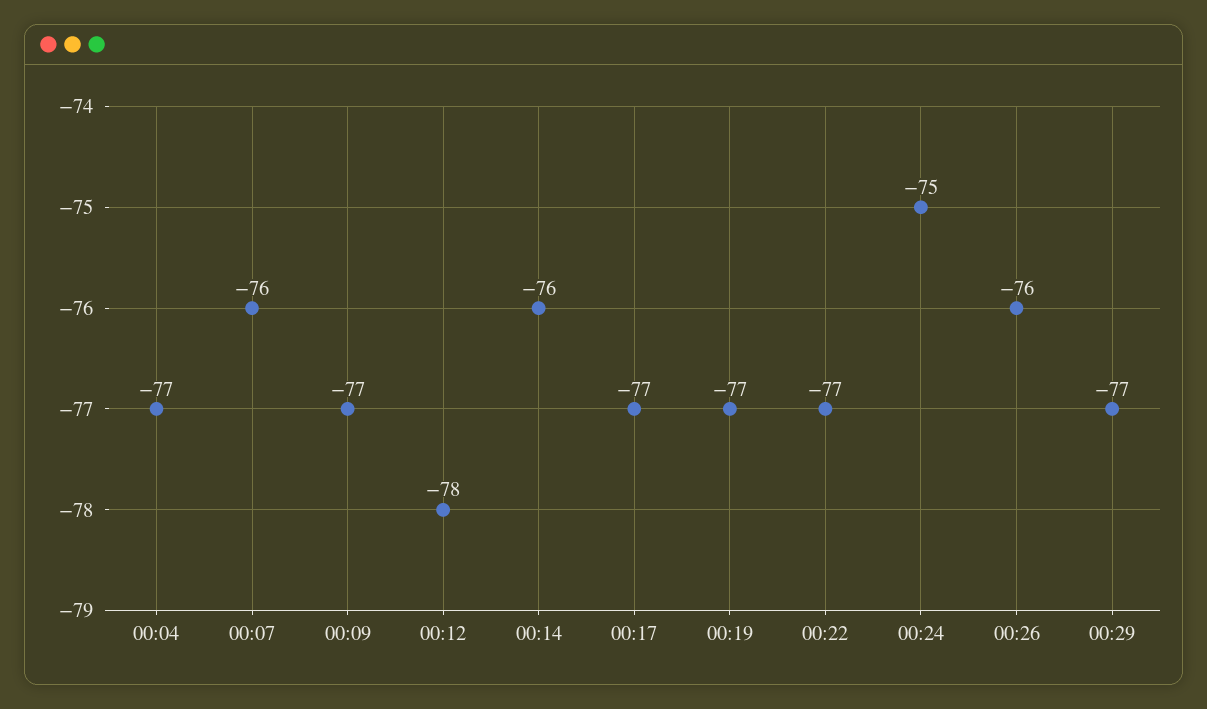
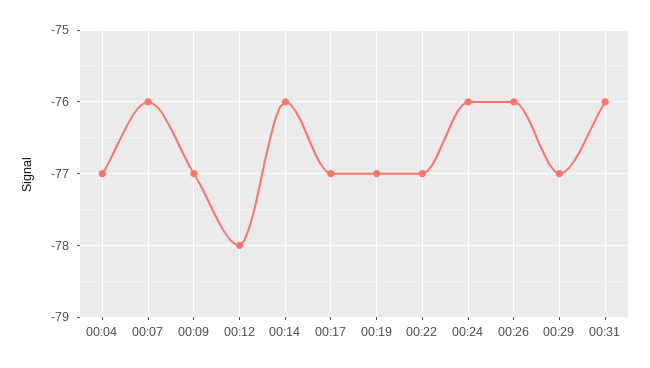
00:24: -75 -> -76
00:31: none -> -76

